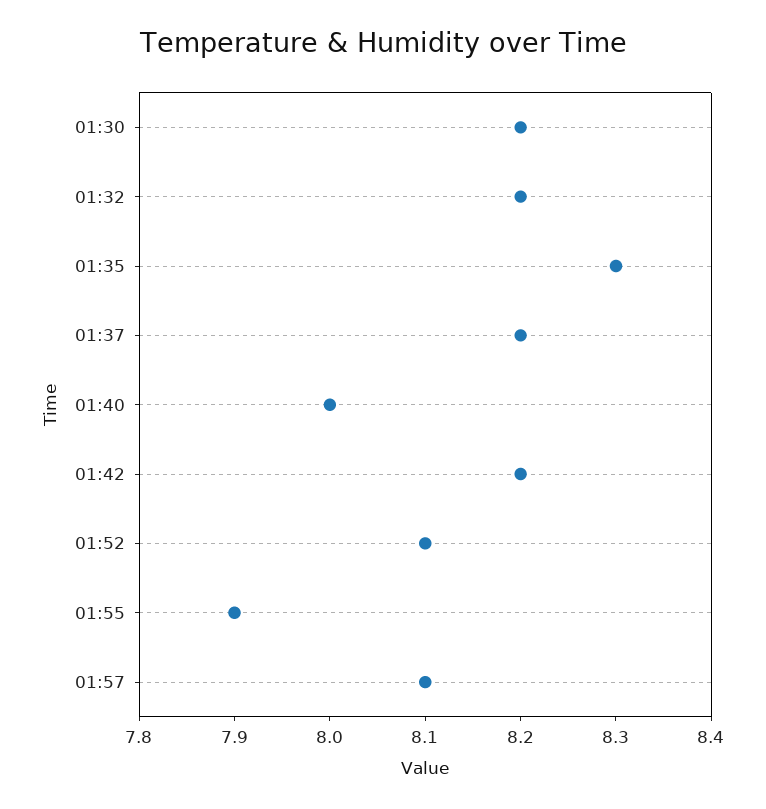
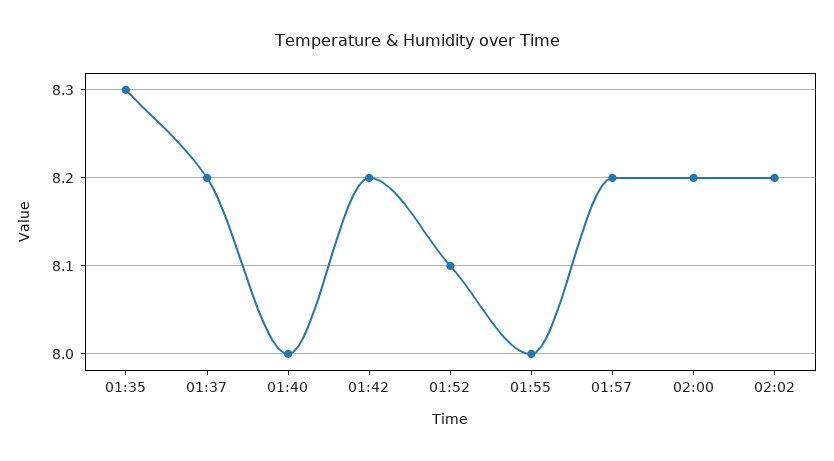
01:30: 8.2 -> none
01:32: 8.2 -> none
01:55: 7.9 -> 8
01:57: 8.1 -> 8.2
02:00: none -> 8.2
02:02: none -> 8.2

